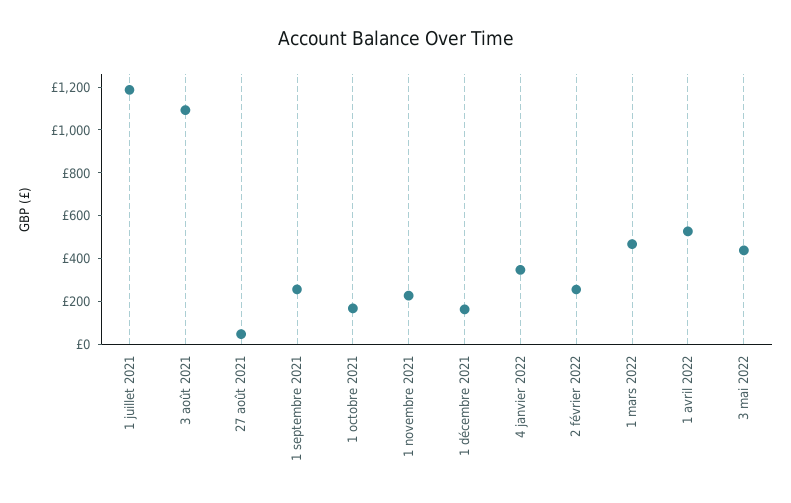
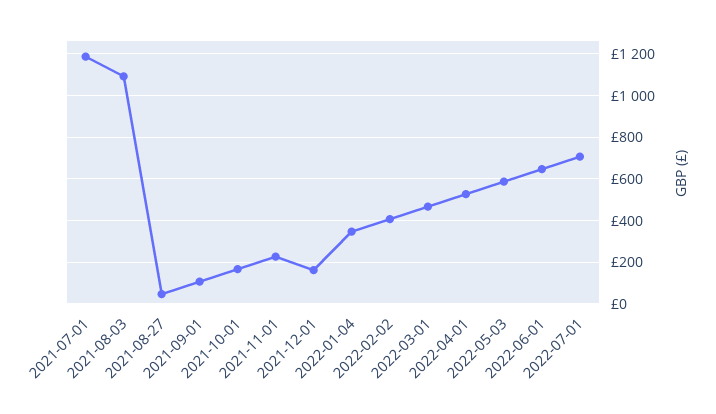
1 septembre 2021: 250 -> 100
2 février 2022: 250 -> 400
3 mai 2022: 450 -> 600
2022-06-01: none -> 650
2022-07-01: none -> 700

